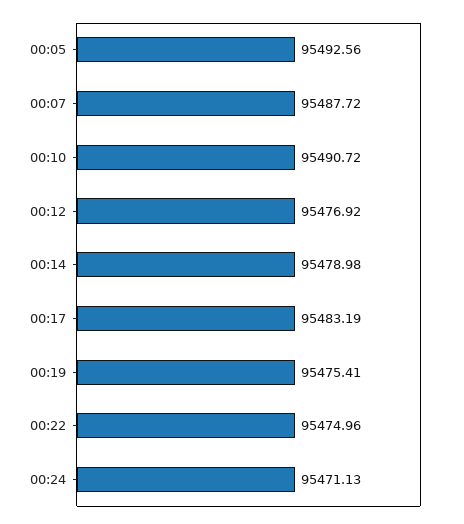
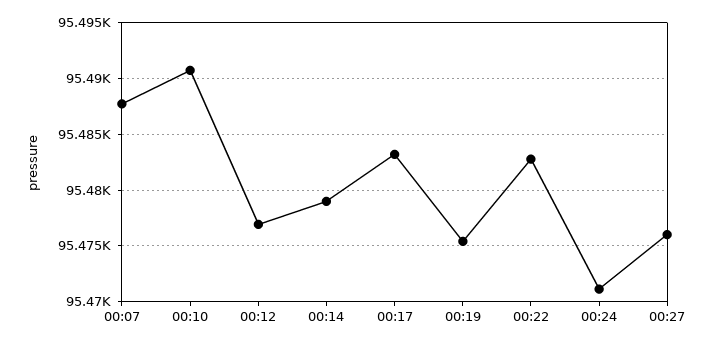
00:05: 95492.56 -> none
00:22: 95474.96 -> 95483
00:27: none -> 95476

